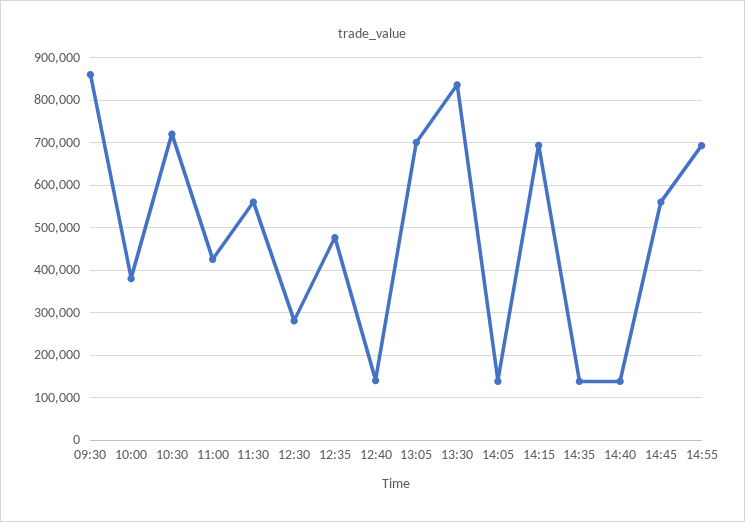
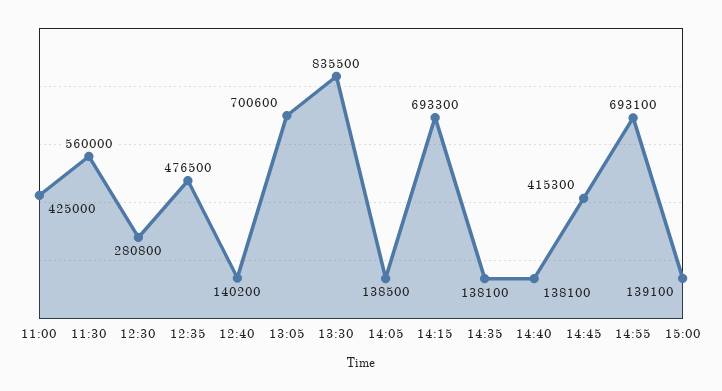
09:30: 860000 -> none
10:00: 380000 -> none
10:30: 720000 -> none
14:45: 560000 -> 415300
15:00: none -> 139100

